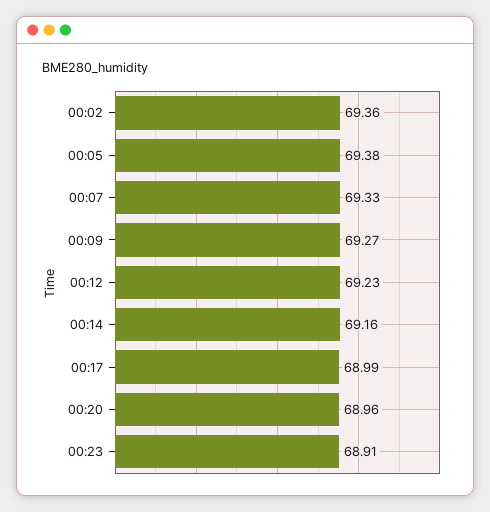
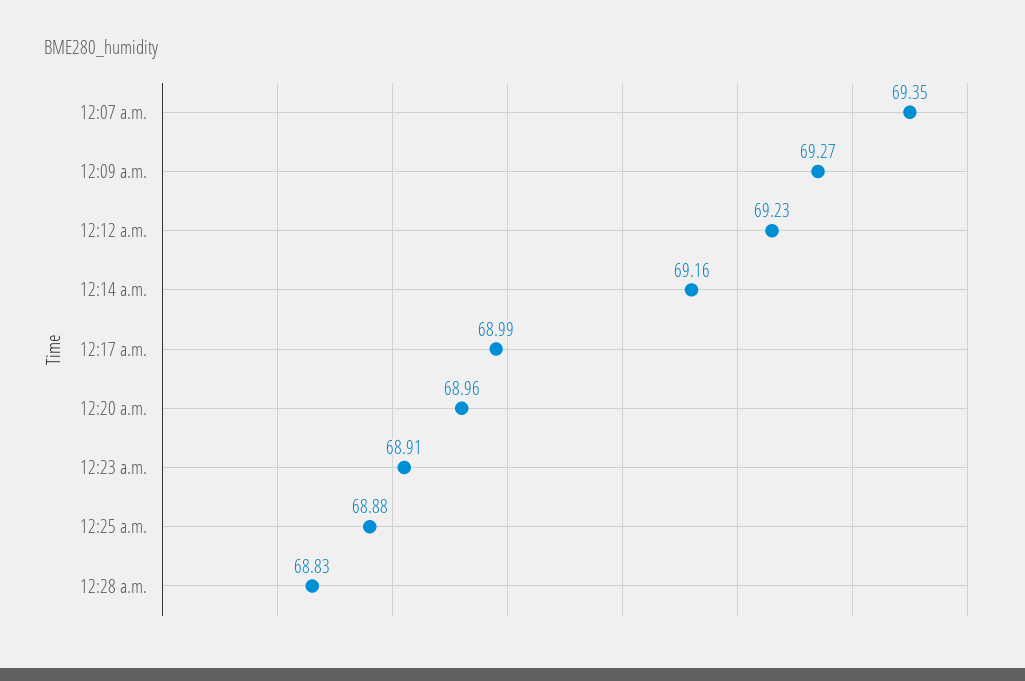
00:02: 69.36 -> none
00:05: 69.38 -> none
00:07: 69.33 -> 69.35
12:25 a.m.: none -> 68.88
12:28 a.m.: none -> 68.83

